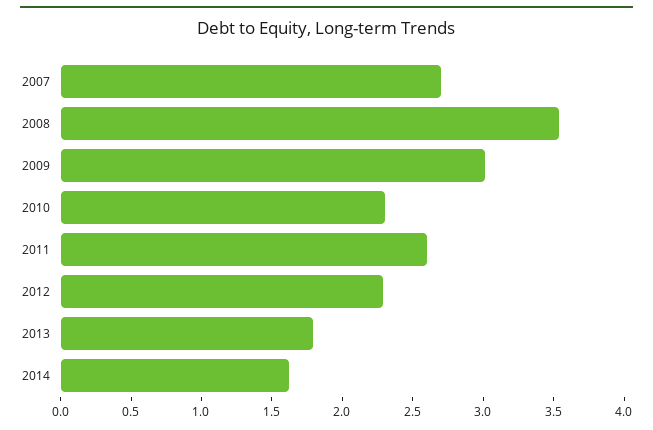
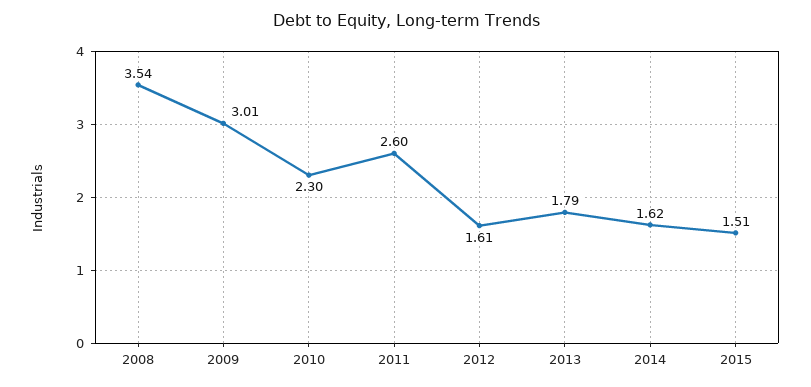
2007: 2.7 -> none
2012: 2.3 -> 1.61
2015: none -> 1.51

